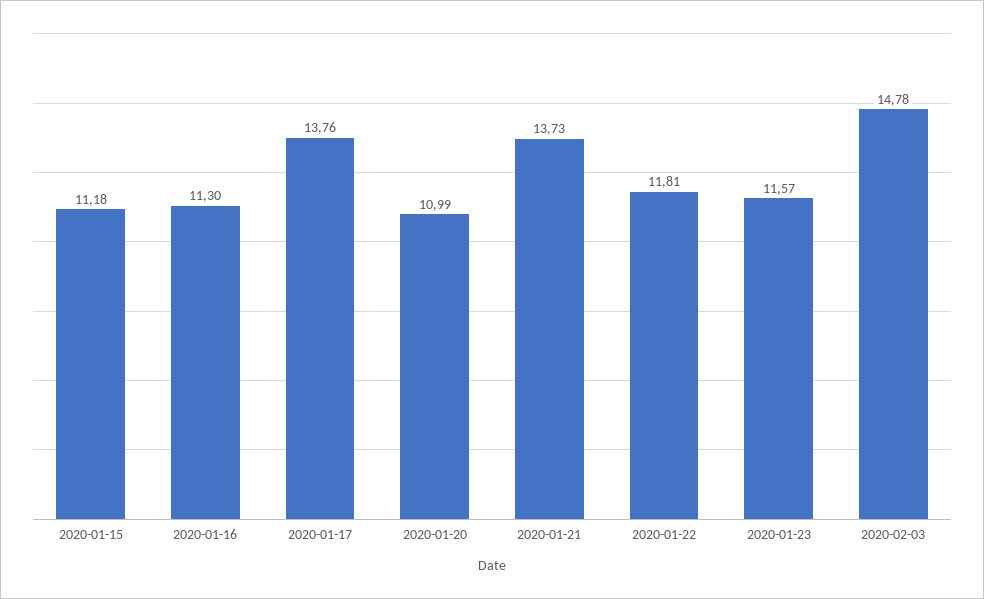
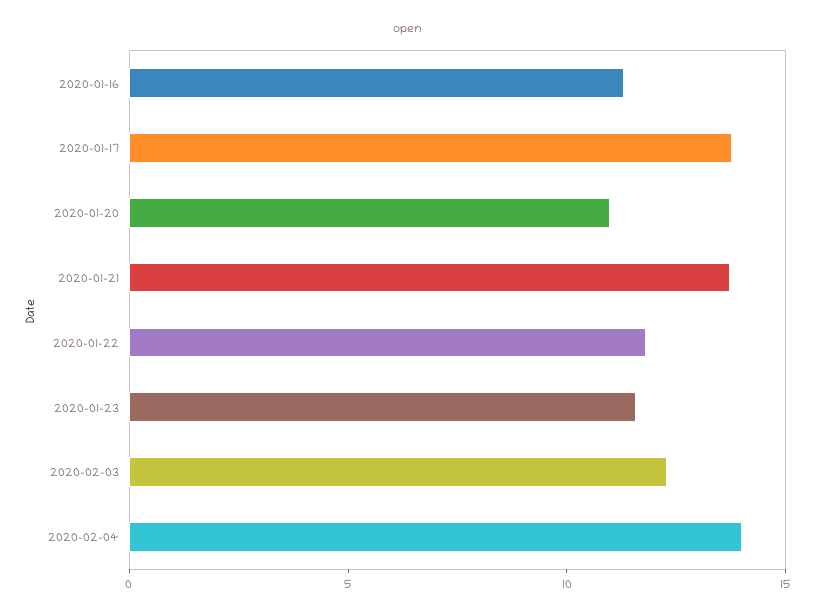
2020-01-15: 11.18 -> none
2020-02-03: 14.78 -> 12
2020-02-04: none -> 14

